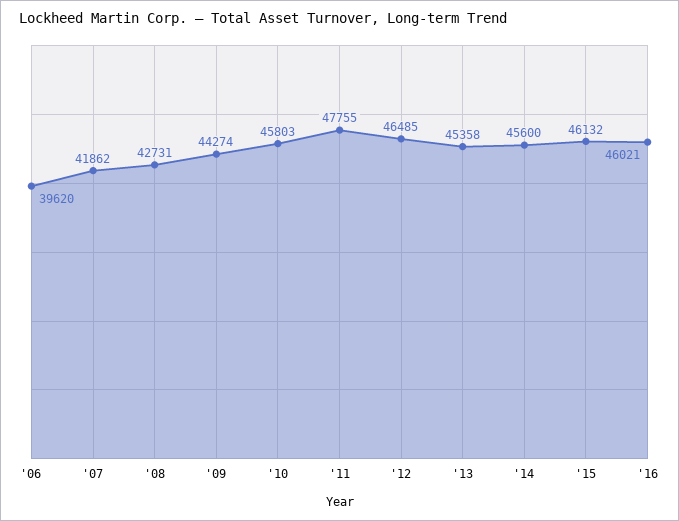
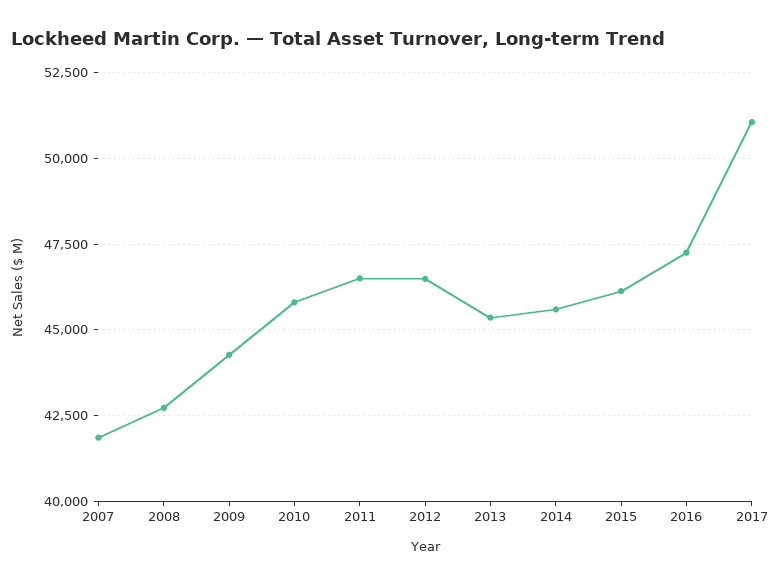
'06: 39620 -> none
'11: 47755 -> 46500
'16: 46021 -> 47250
2017: none -> 51000

